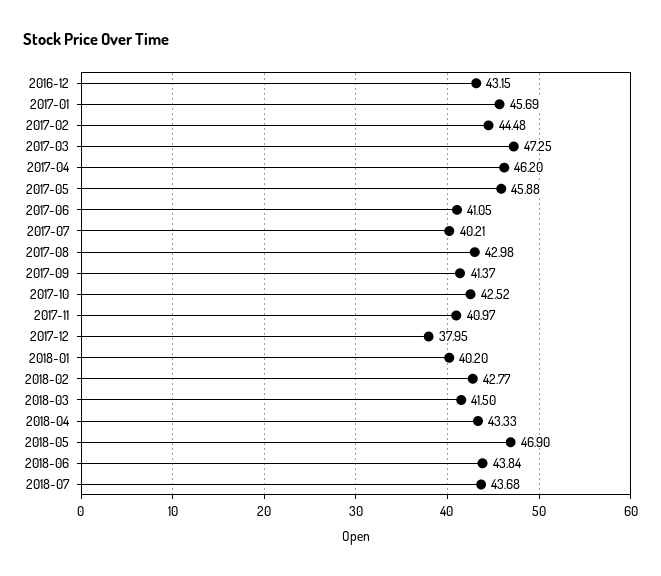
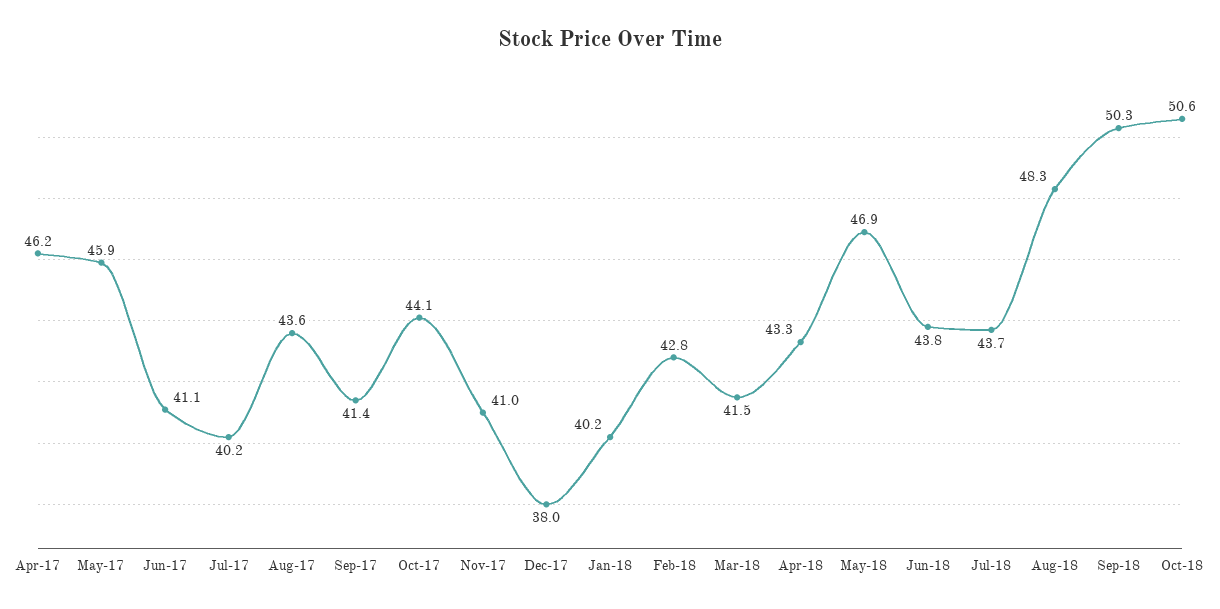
2016-12: 43.15 -> none
2017-01: 45.69 -> none
2017-02: 44.48 -> none
2017-03: 47.25 -> none
2017-08: 42.98 -> 43.6
2017-10: 42.52 -> 44.1
Aug-18: none -> 48.3
Sep-18: none -> 50.3
Oct-18: none -> 50.6

